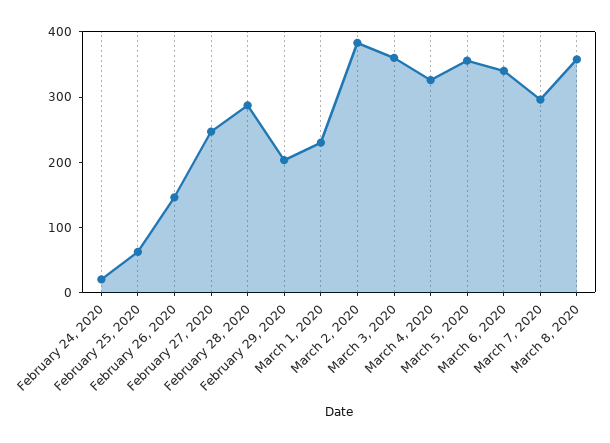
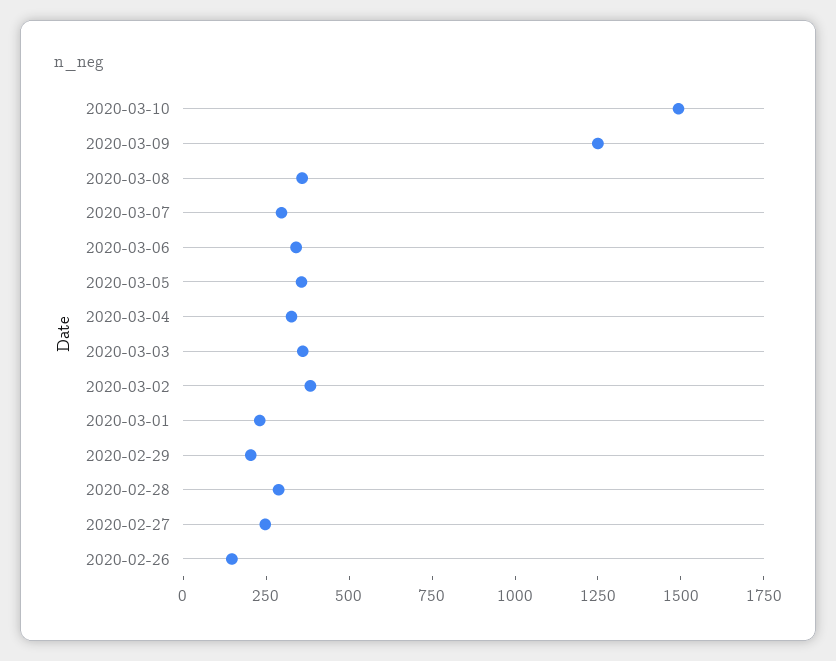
February 24, 2020: 20 -> none
February 25, 2020: 60 -> none
2020-03-10: none -> 1500
2020-03-09: none -> 1250

